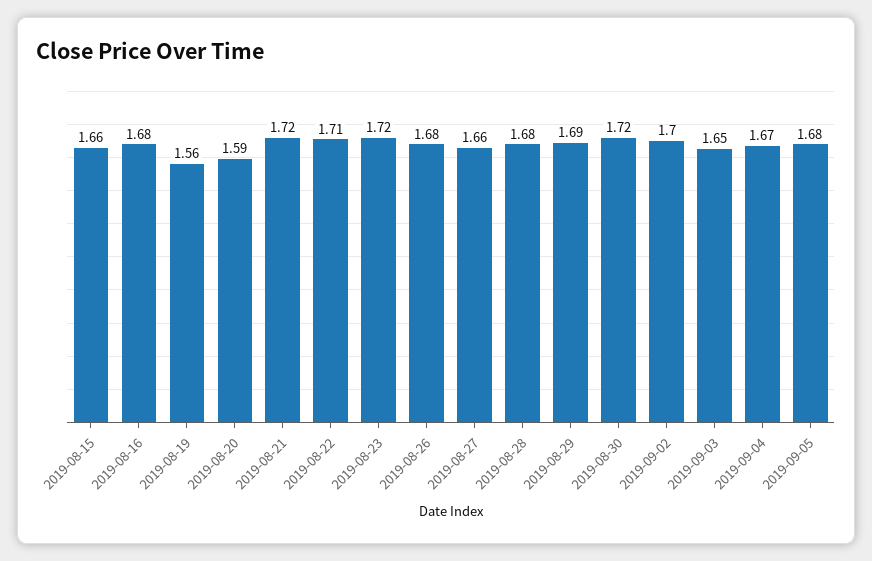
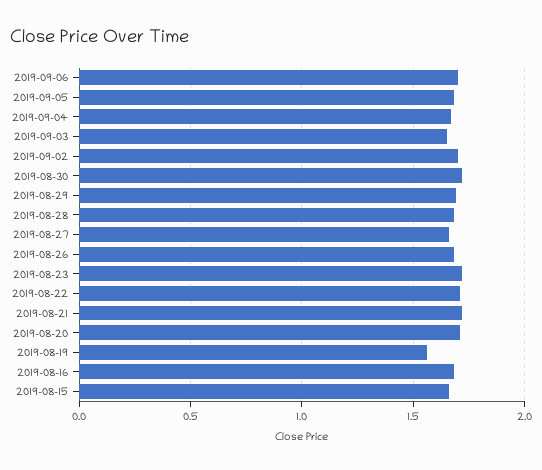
2019-08-20: 1.59 -> 1.7
2019-09-06: none -> 1.7

